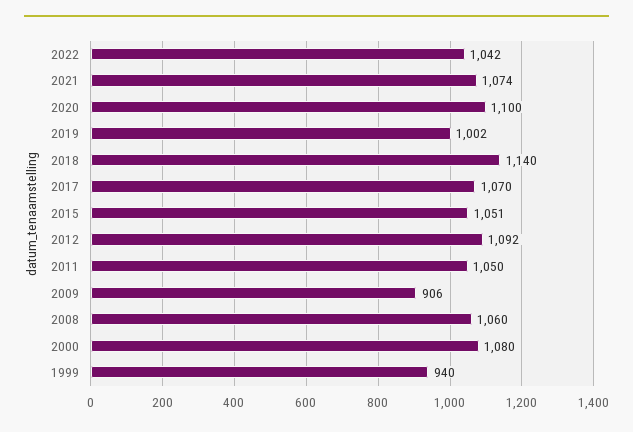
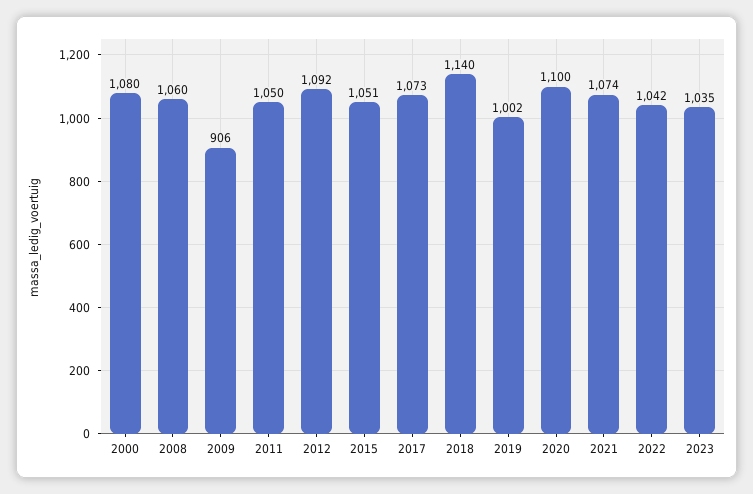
2017: 1070 -> 1073
1999: 940 -> none
2023: none -> 1035

